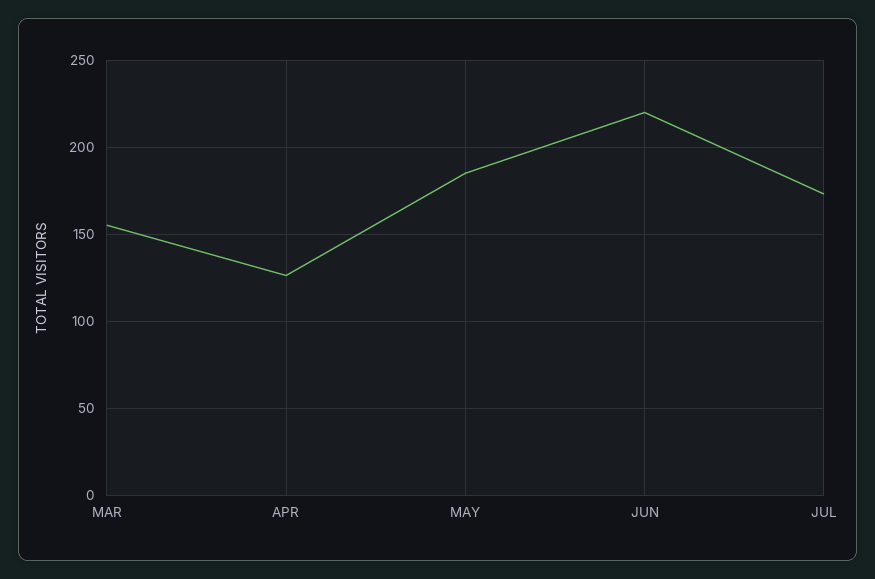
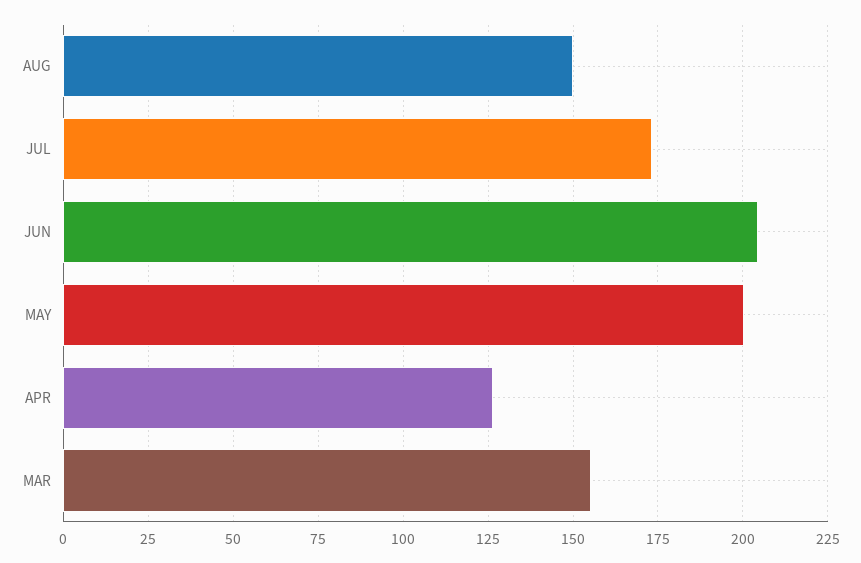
MAY: 185 -> 200
JUN: 220 -> 205
AUG: none -> 150

